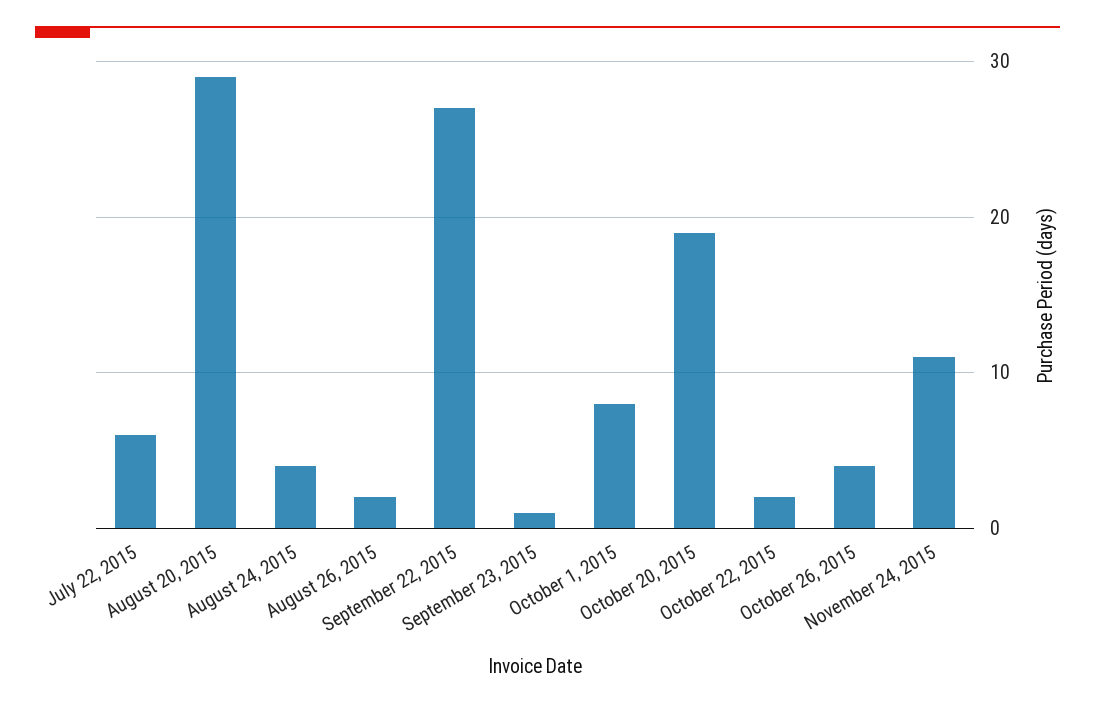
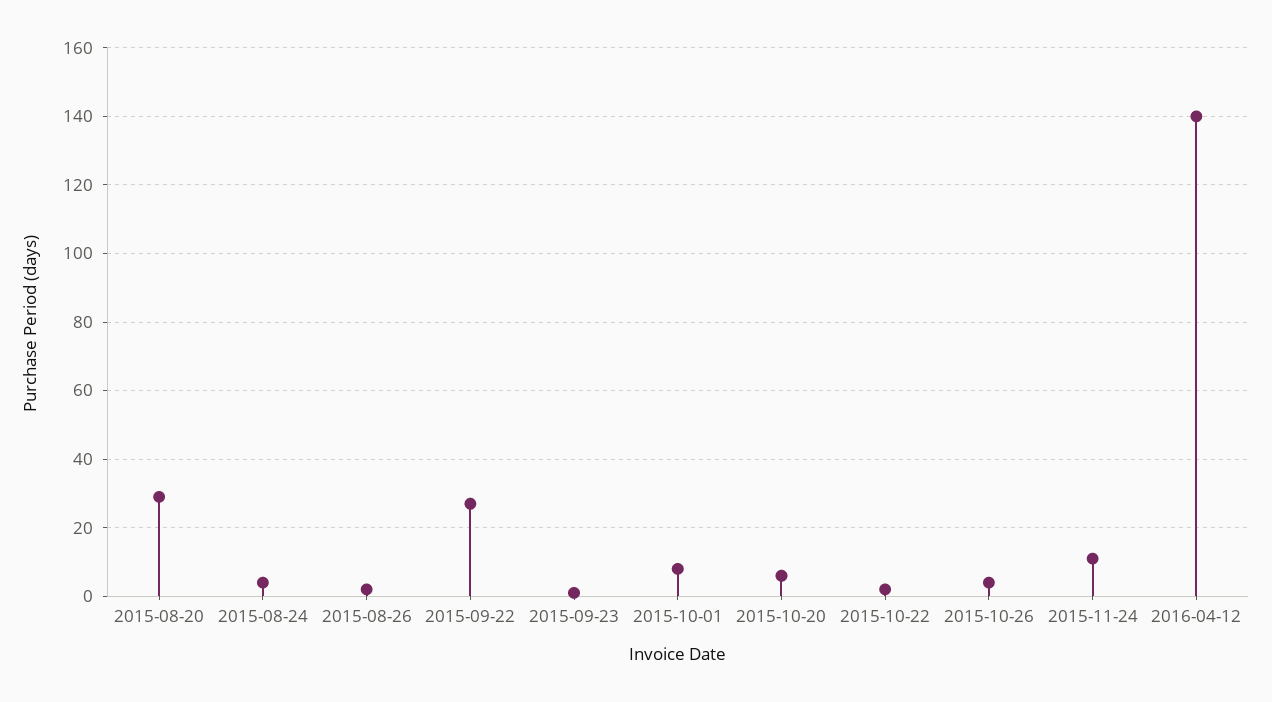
July 22, 2015: 6 -> none
October 20, 2015: 19 -> 5
2016-04-12: none -> 140

